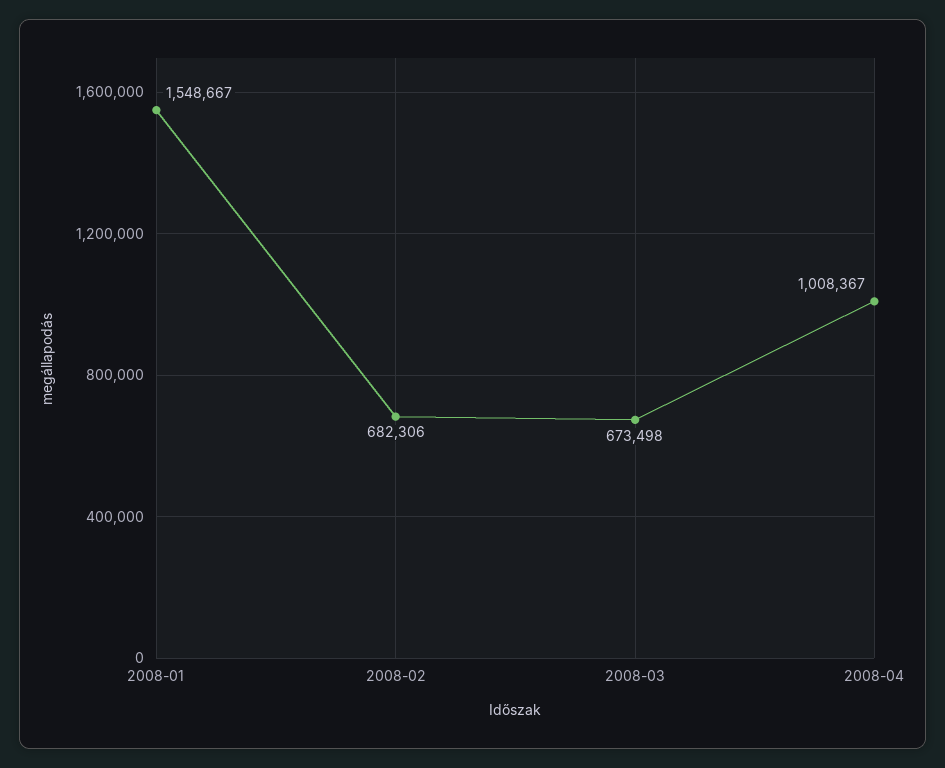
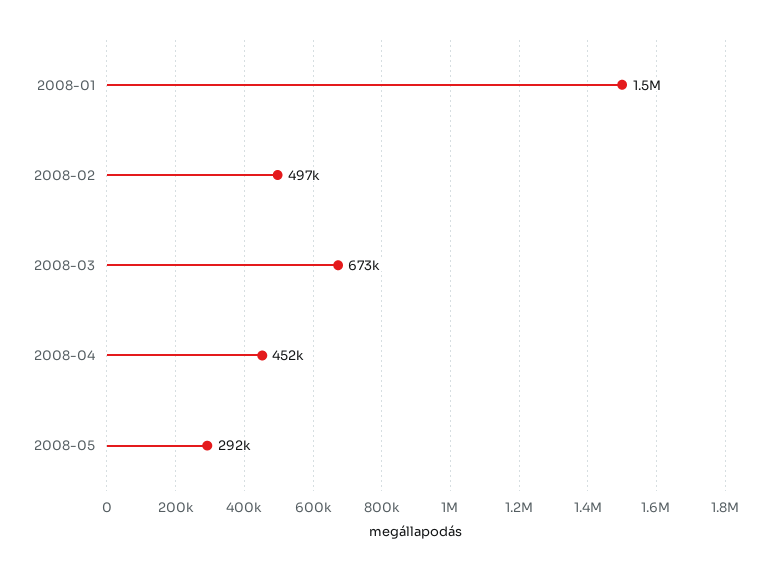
2008-02: 682306 -> 497000
2008-04: 1008367 -> 452000
2008-05: none -> 292000

